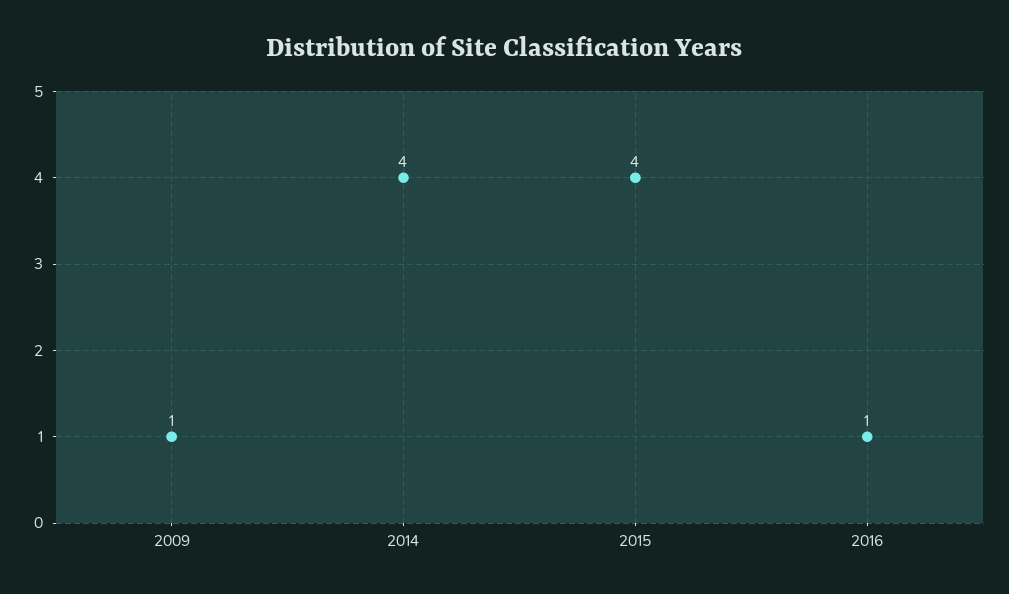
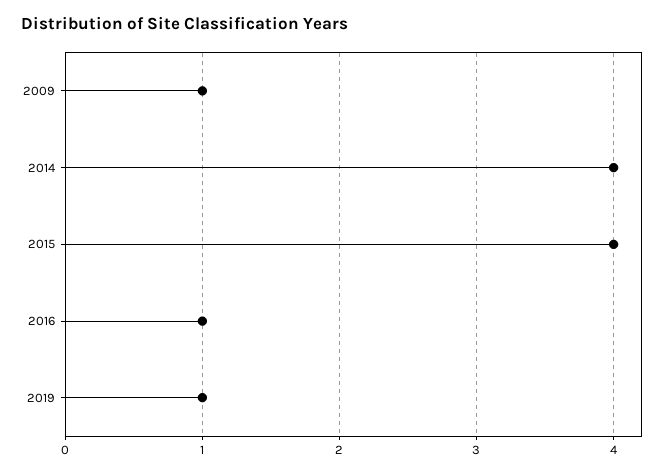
2019: none -> 1

